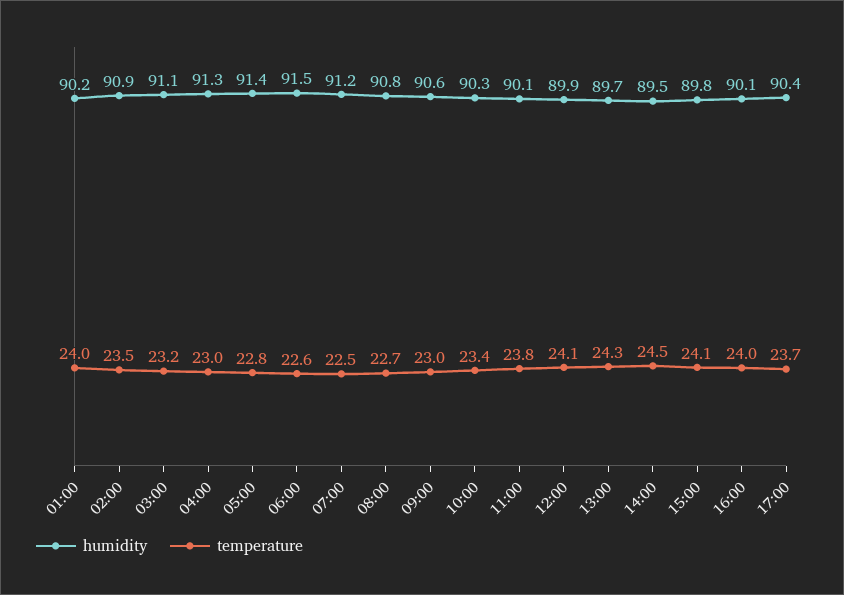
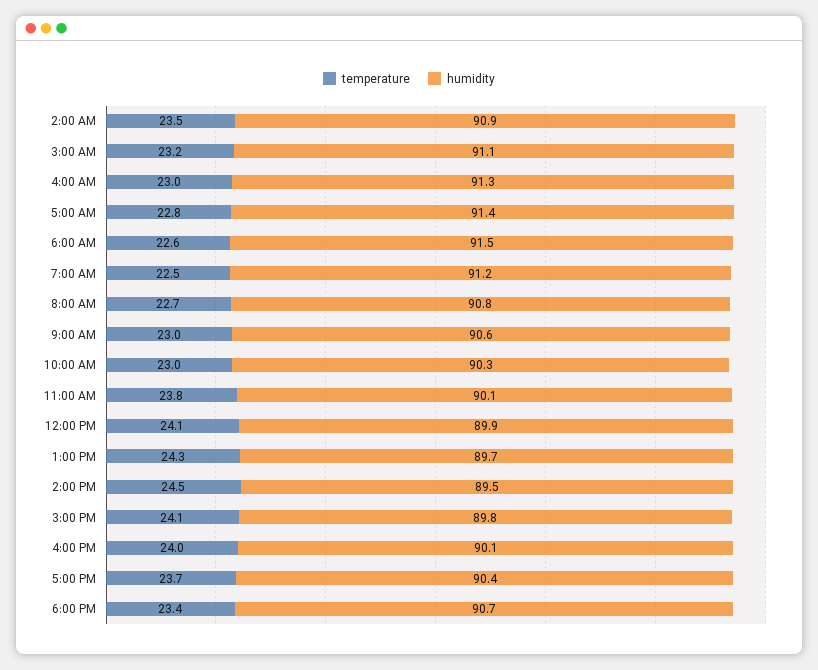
humidity, 01:00: 90.2 -> none
temperature, 01:00: 24 -> none
temperature, 10:00: 23.4 -> 23
temperature, 6:00 PM: none -> 23.4
humidity, 6:00 PM: none -> 90.7

